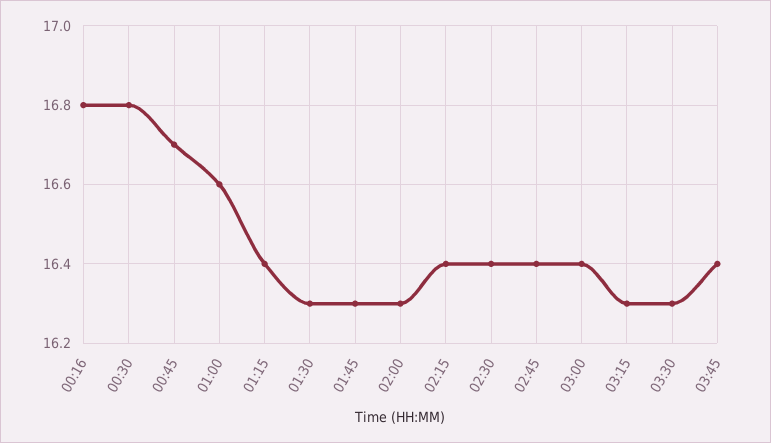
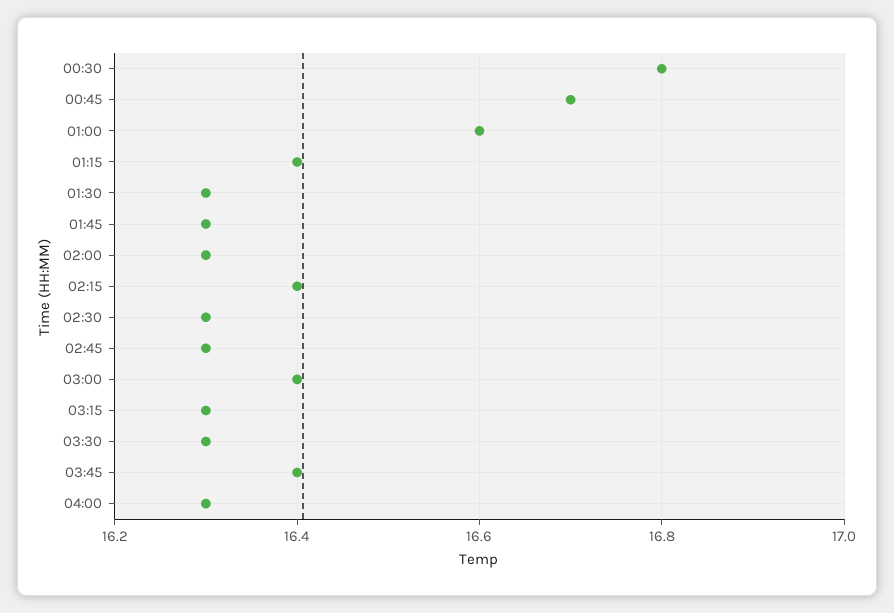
00:16: 16.8 -> none
02:30: 16.4 -> 16.3
02:45: 16.4 -> 16.3
04:00: none -> 16.3

